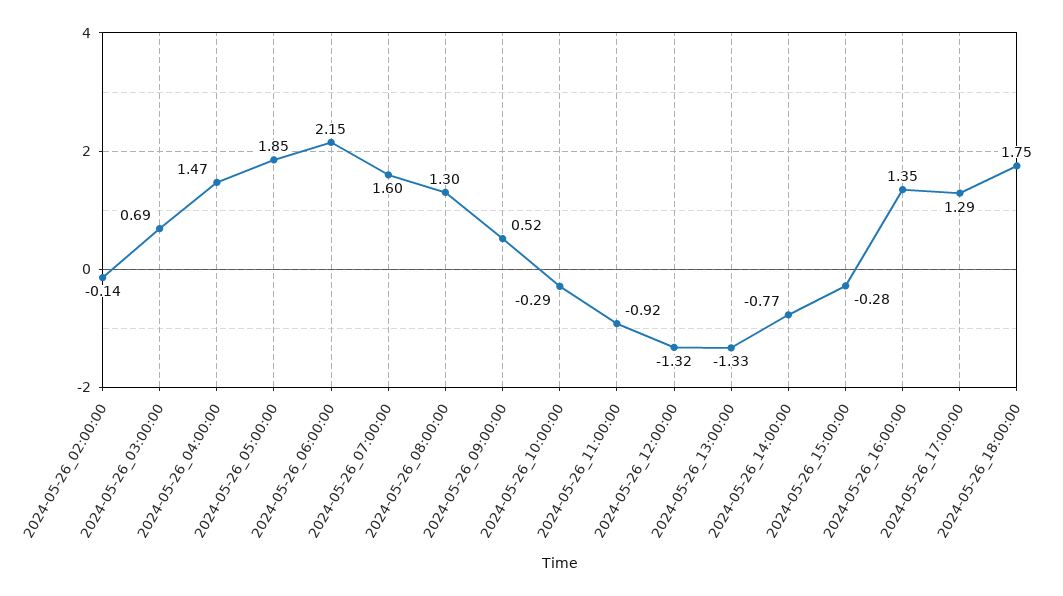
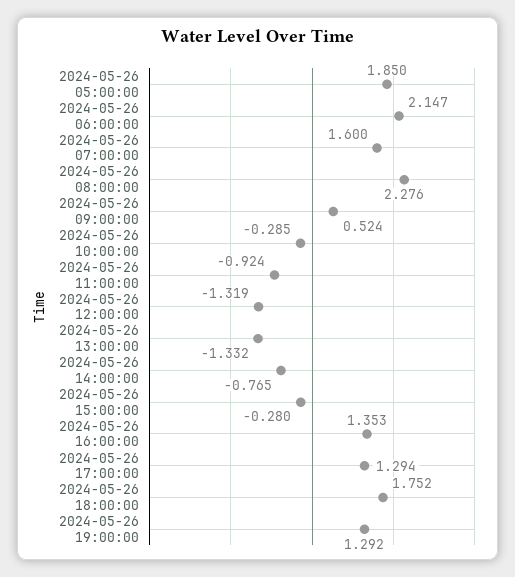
2024-05-26_02:00:00: -0.14 -> none
2024-05-26_03:00:00: 0.69 -> none
2024-05-26_04:00:00: 1.47 -> none
2024-05-26_08:00:00: 1.3 -> 2.276
2024-05-26 19:00:00: none -> 1.292

